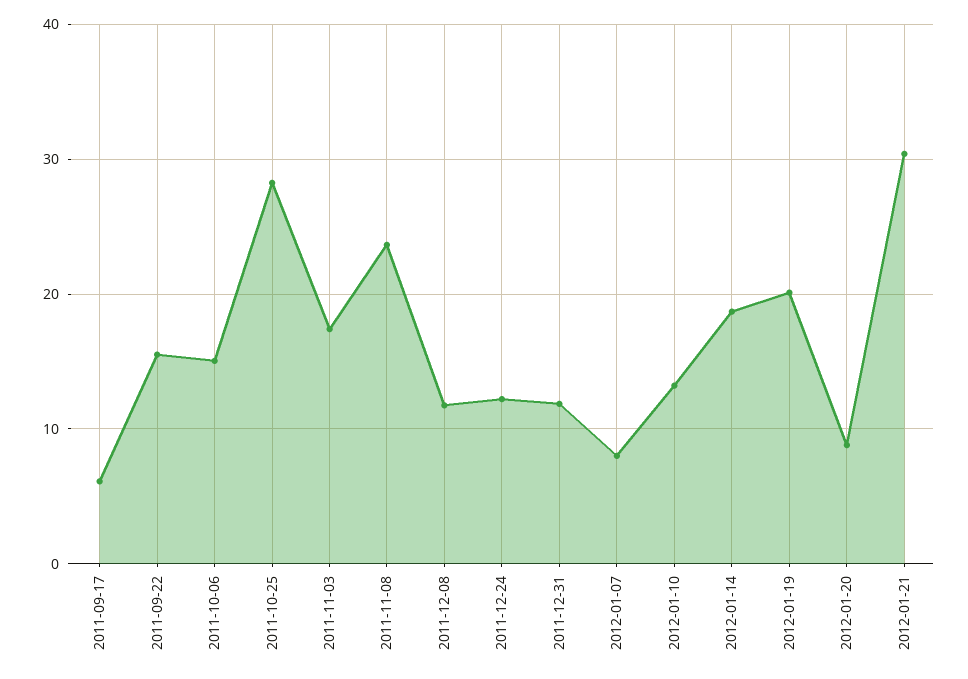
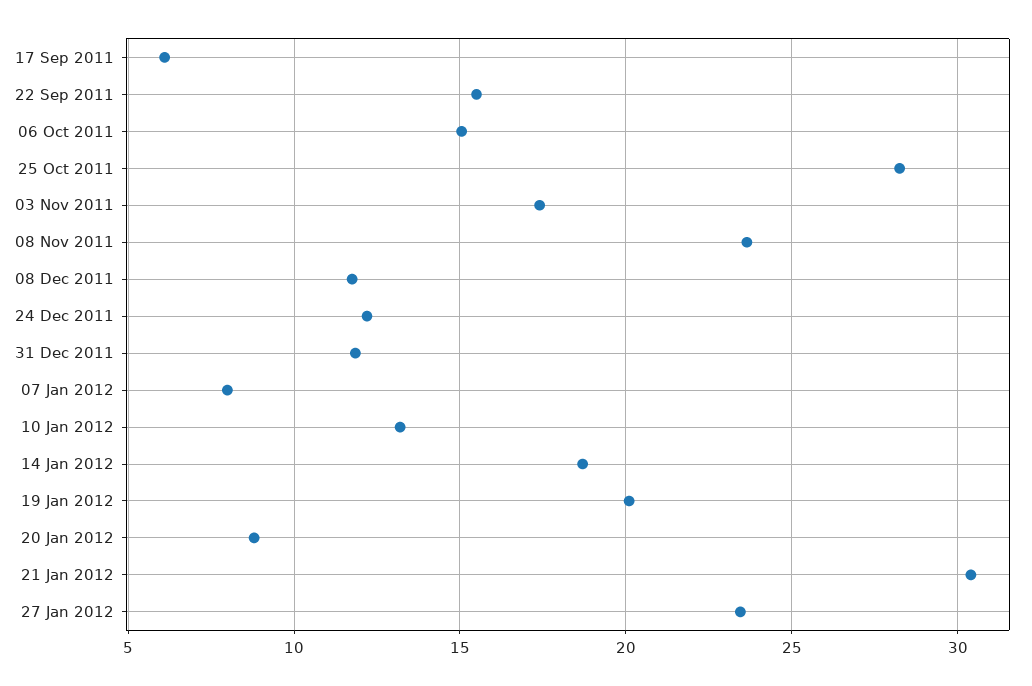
27 Jan 2012: none -> 23.5

